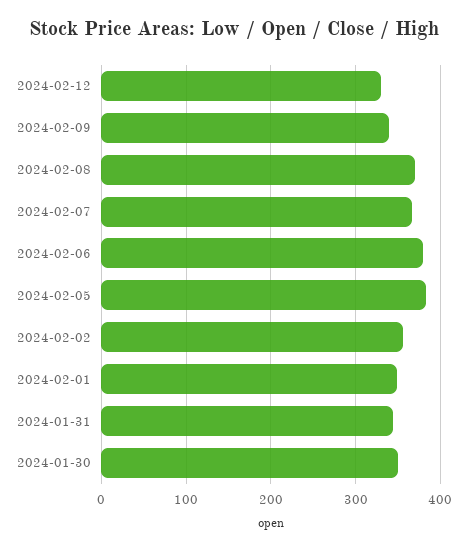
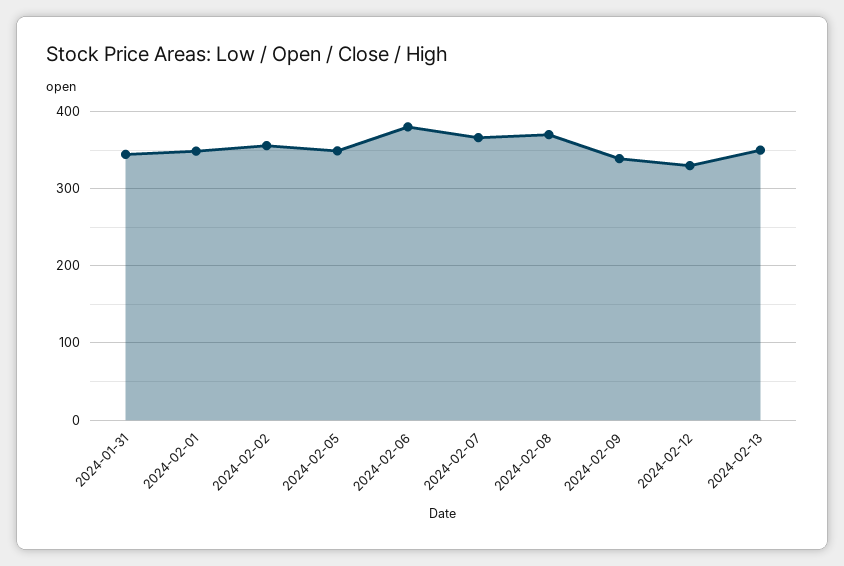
2024-02-05: 380 -> 350
2024-01-30: 350 -> none
2024-02-13: none -> 350

